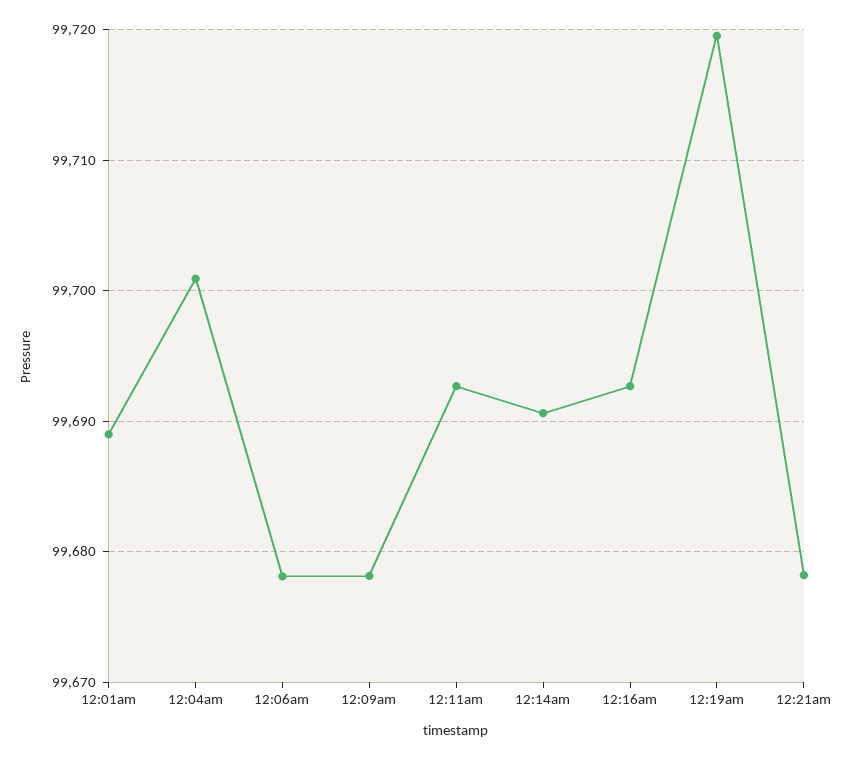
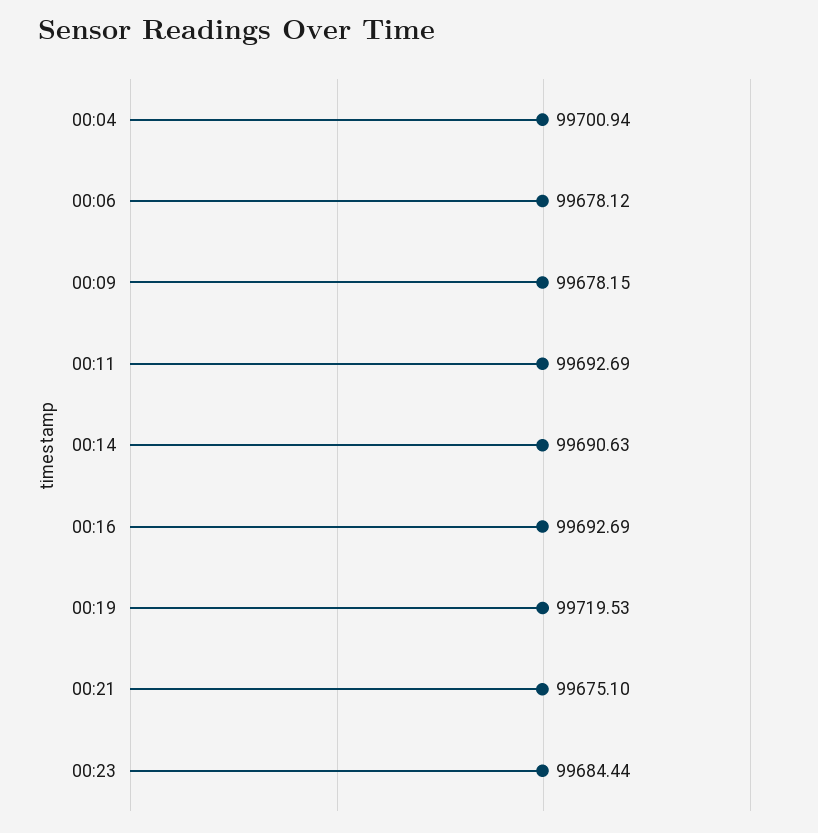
12:01am: 99689 -> none
12:21am: 99678 -> 99675.1
00:23: none -> 99684.44

